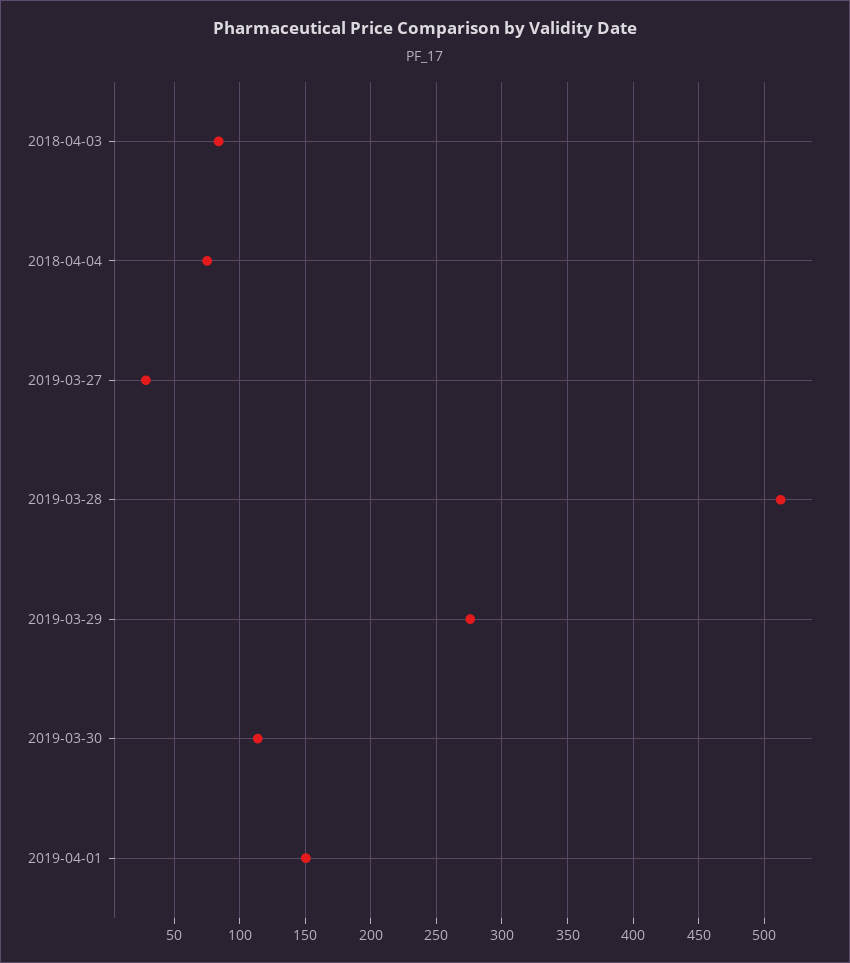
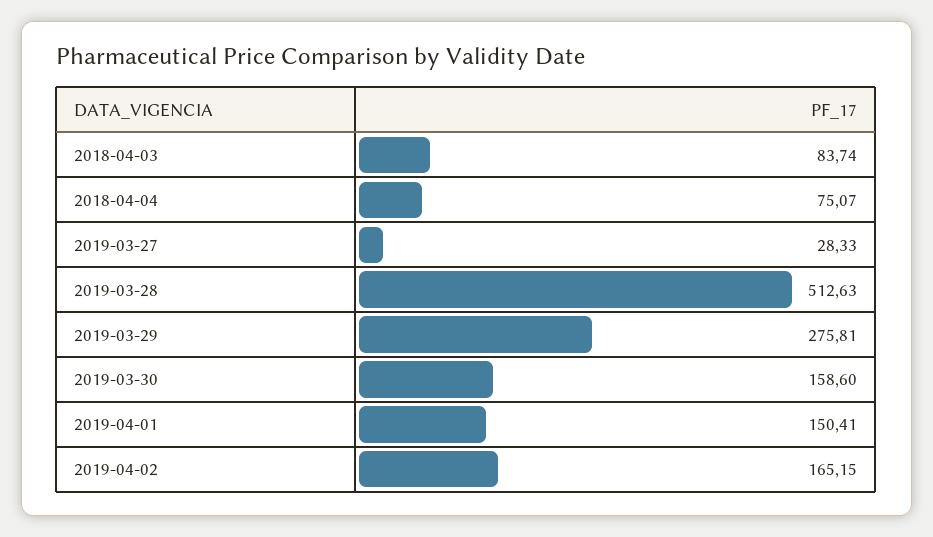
2019-03-30: 115 -> 158.6
2019-04-02: none -> 165.15

